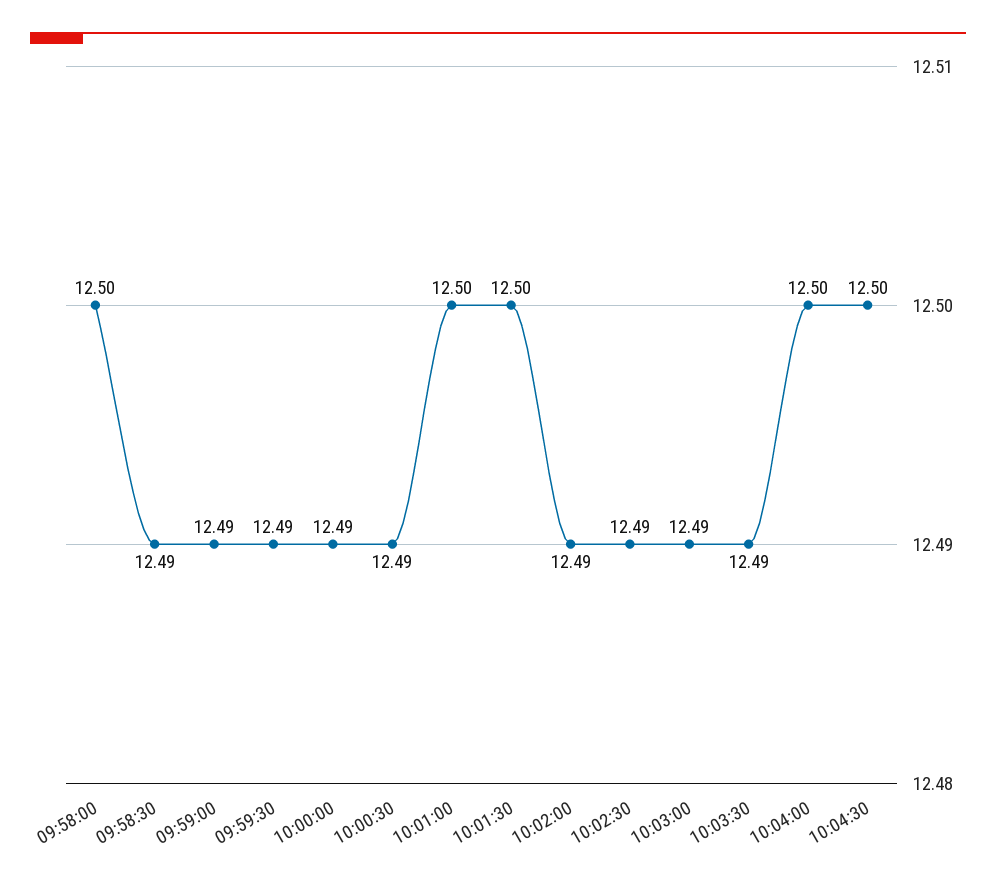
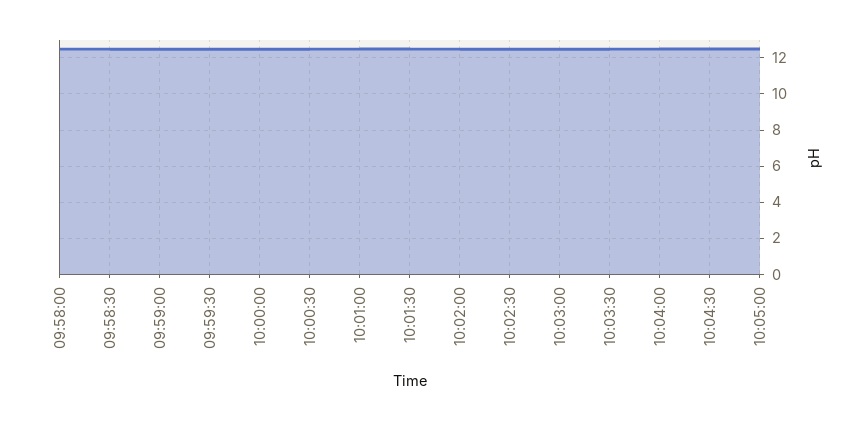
10:05:00: none -> 12.5

